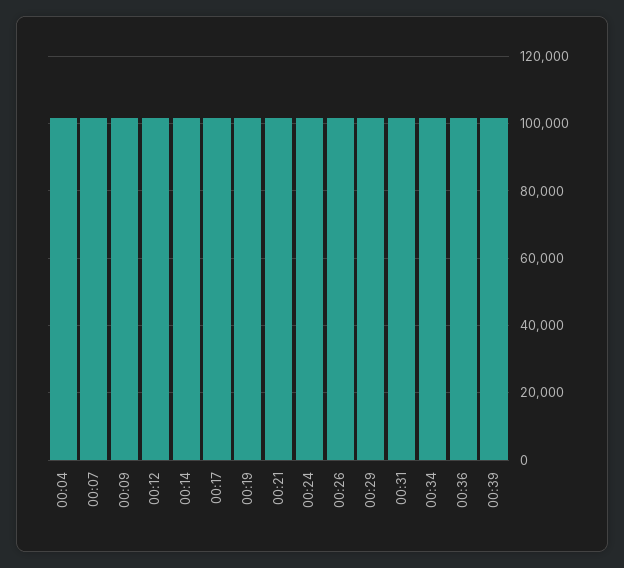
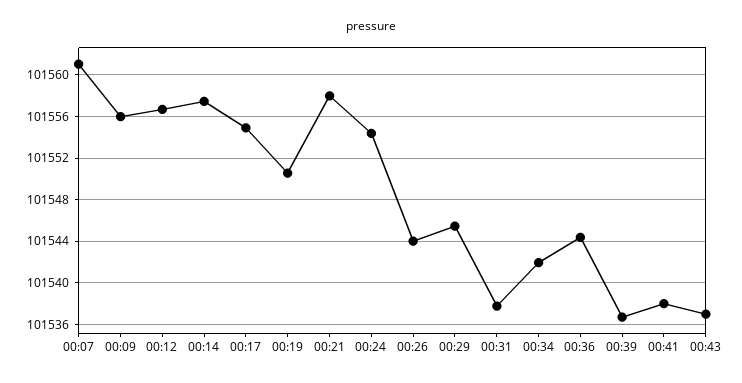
00:04: 102000 -> none
00:41: none -> 101538
00:43: none -> 101537

